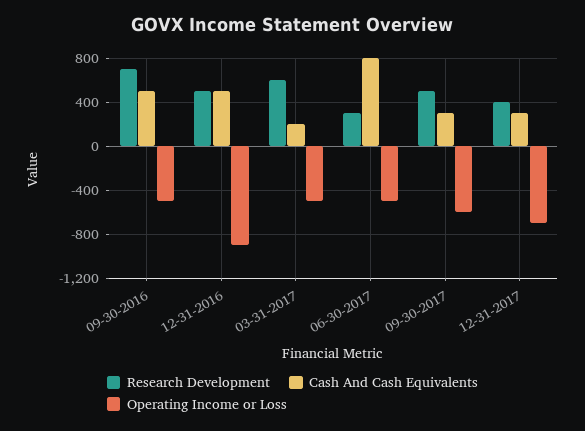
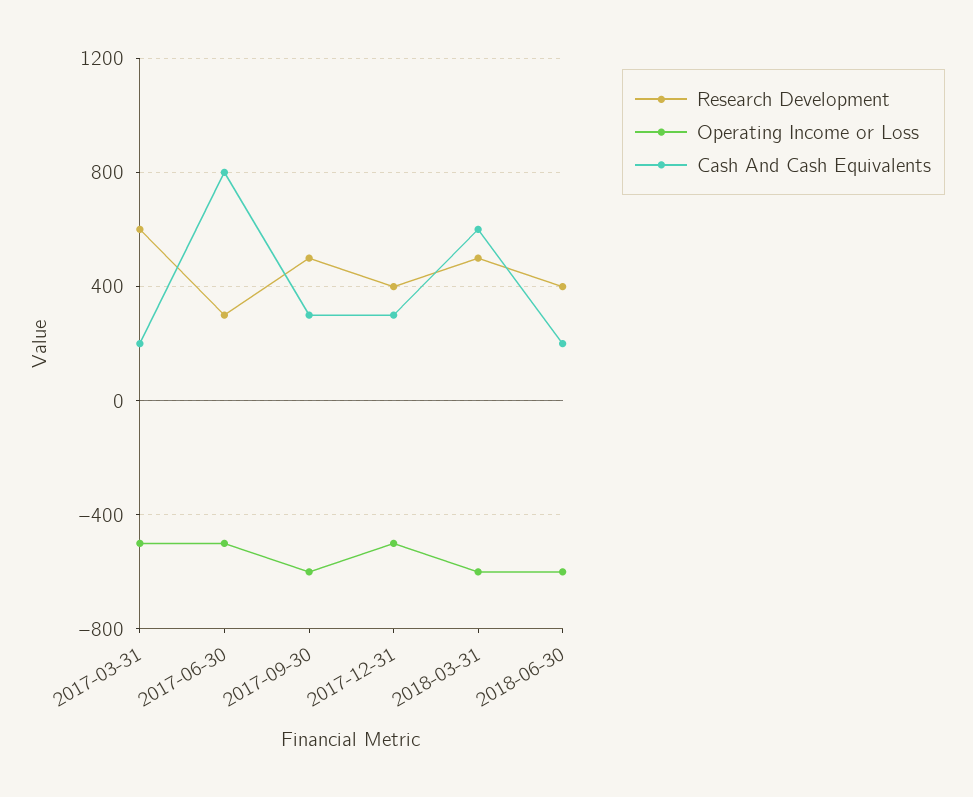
Research Development, 09-30-2016: 700 -> none
Cash And Cash Equivalents, 09-30-2016: 500 -> none
Operating Income or Loss, 09-30-2016: -500 -> none
Research Development, 12-31-2016: 500 -> none
Cash And Cash Equivalents, 12-31-2016: 500 -> none
Operating Income or Loss, 12-31-2016: -900 -> none
Operating Income or Loss, 12-31-2017: -700 -> -500
Research Development, 2018-03-31: none -> 500
Operating Income or Loss, 2018-03-31: none -> -600
Cash And Cash Equivalents, 2018-03-31: none -> 600
Research Development, 2018-06-30: none -> 400
Operating Income or Loss, 2018-06-30: none -> -600
Cash And Cash Equivalents, 2018-06-30: none -> 200

